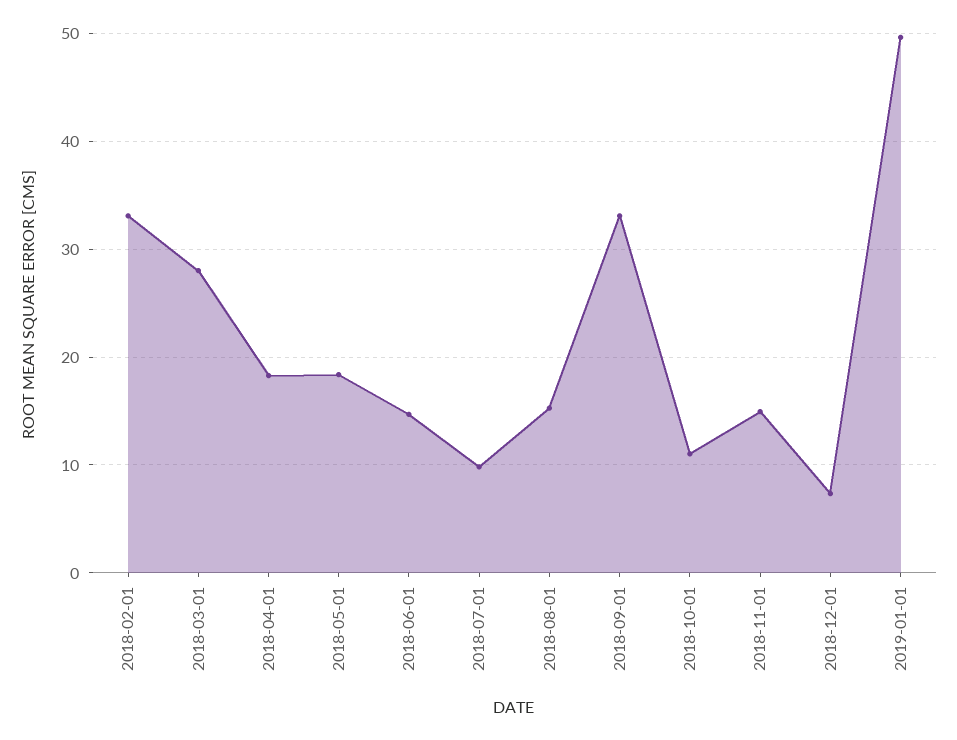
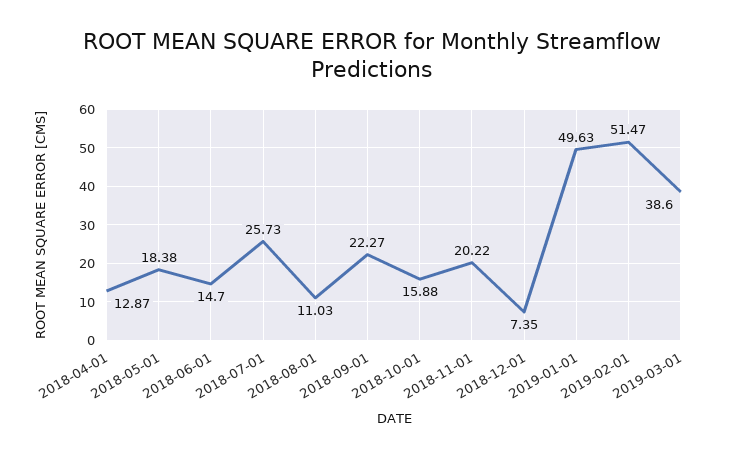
2018-02-01: 33 -> none
2018-03-01: 28 -> none
2018-04-01: 18 -> 12.87
2018-07-01: 10 -> 25.73
2018-08-01: 15 -> 11.03
2018-09-01: 33 -> 22.27
2018-10-01: 11 -> 15.88
2018-11-01: 15 -> 20.22
2019-02-01: none -> 51.47
2019-03-01: none -> 38.6

